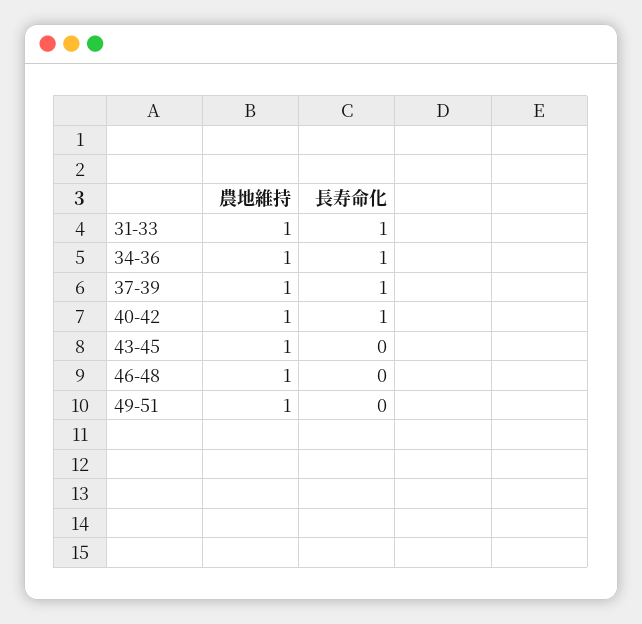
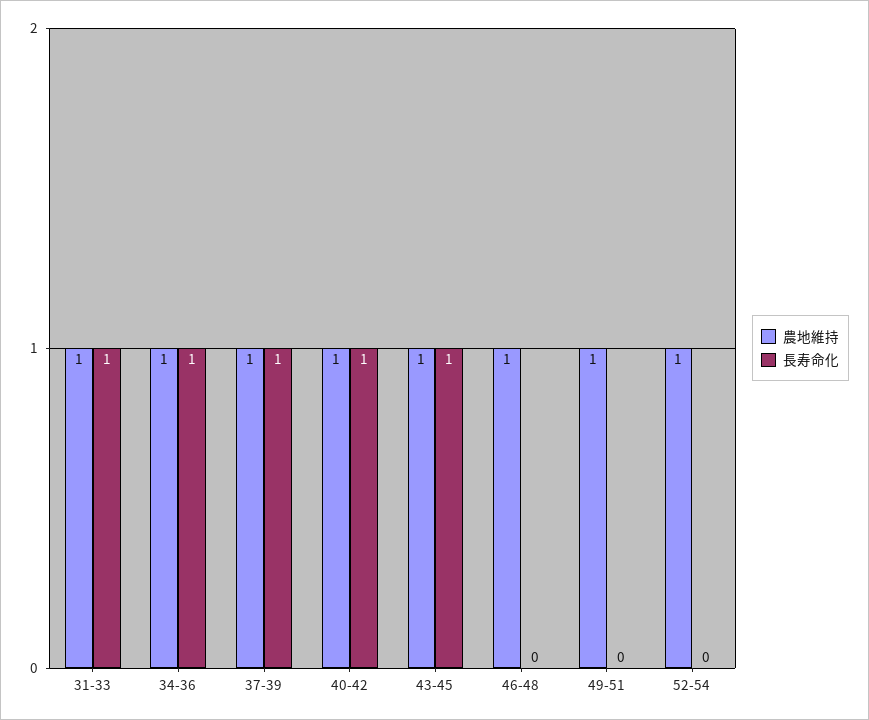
長寿命化, 43-45: 0 -> 1
農地維持, 52-54: none -> 1
長寿命化, 52-54: none -> 0

